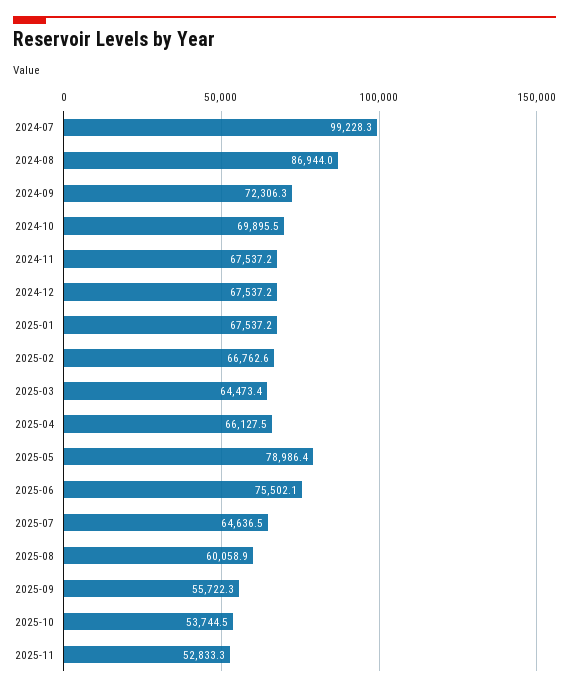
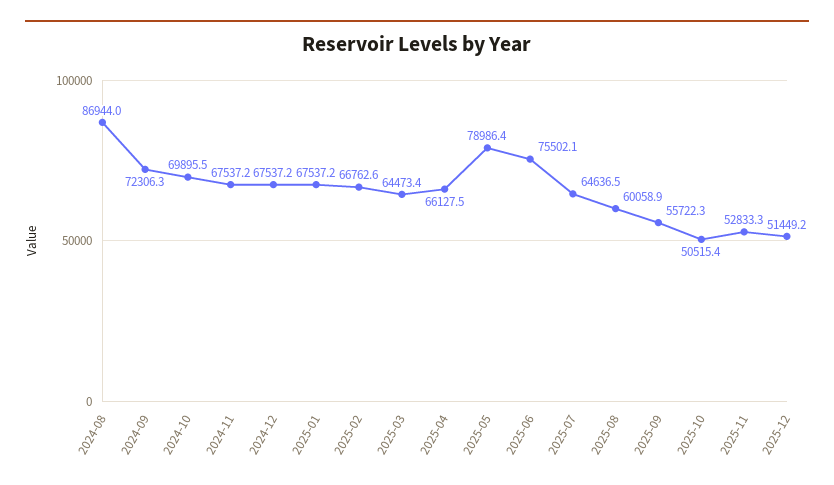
2024-07: 99228.3 -> none
2025-10: 53744.5 -> 50515.4
2025-12: none -> 51449.2

